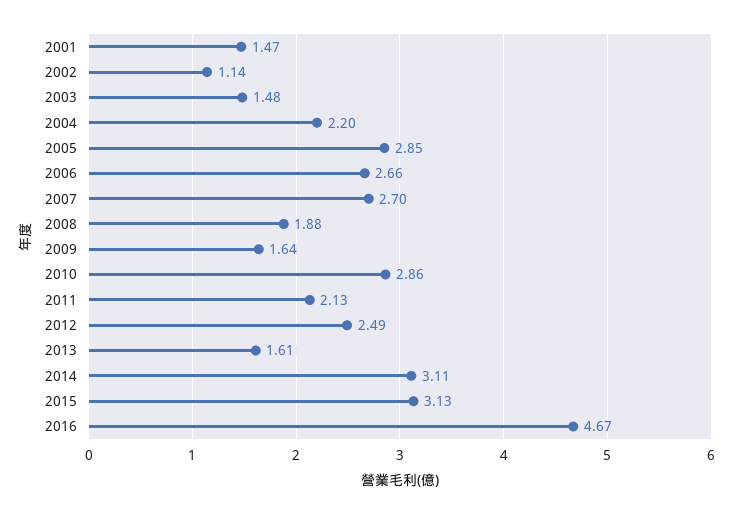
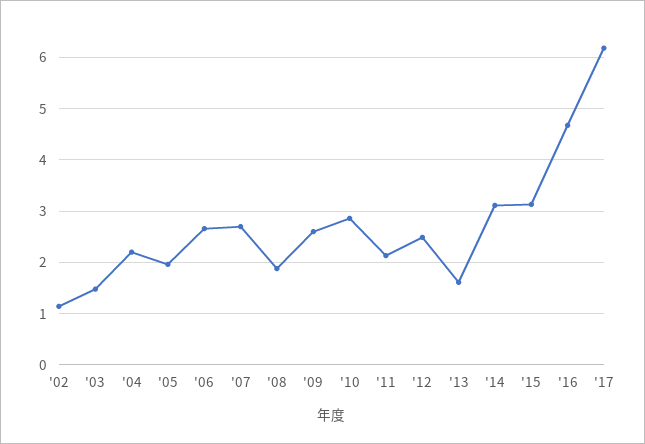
2001: 1.47 -> none
2005: 2.85 -> 2
2009: 1.64 -> 2.6
'17: none -> 6.2

